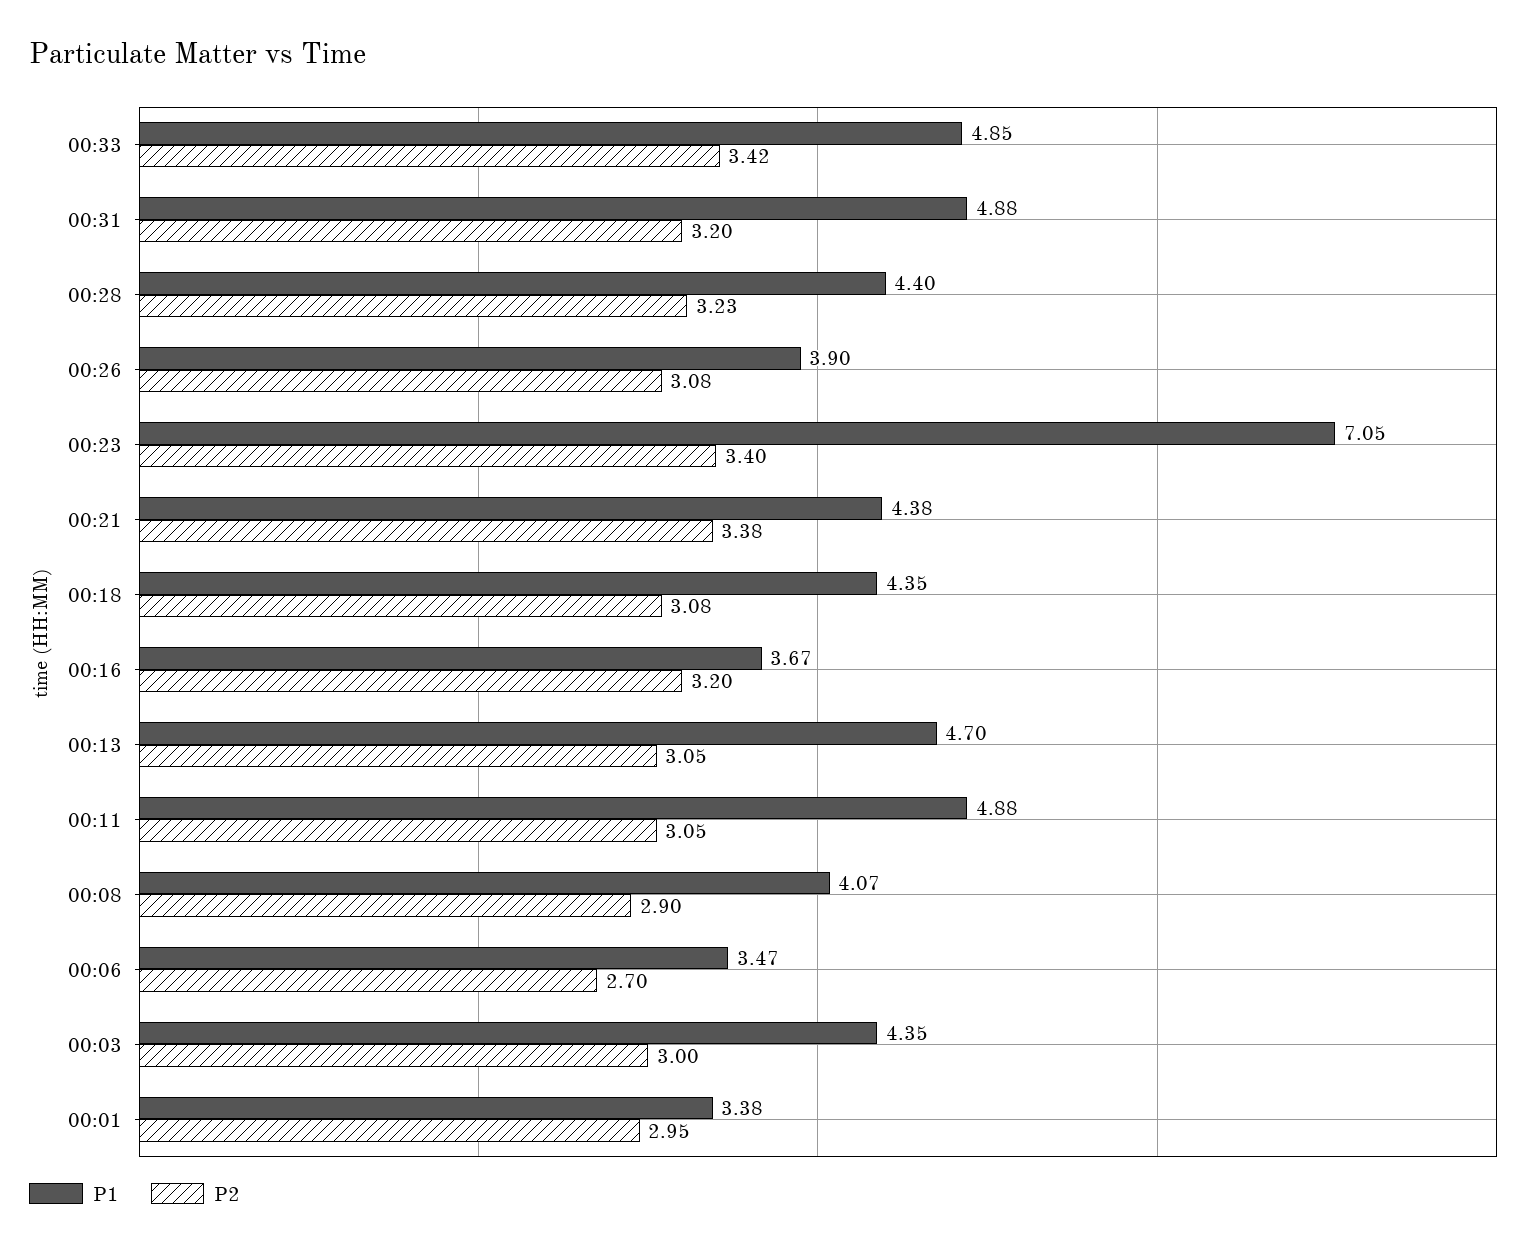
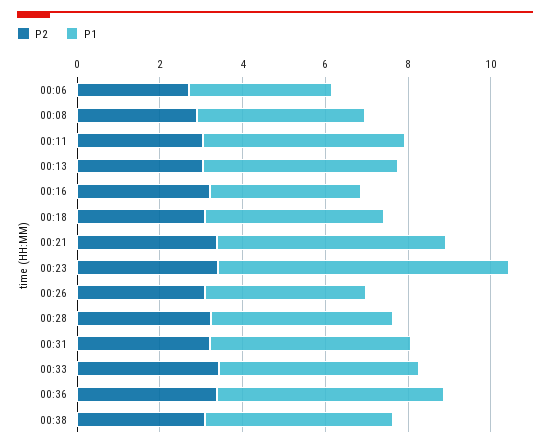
P1, 00:21: 4.38 -> 5.5
P1, 00:03: 4.35 -> none
P2, 00:03: 3 -> none
P1, 00:01: 3.38 -> none
P2, 00:01: 2.95 -> none
P2, 00:36: none -> 3.5
P1, 00:36: none -> 5.5
P2, 00:38: none -> 3
P1, 00:38: none -> 4.5

